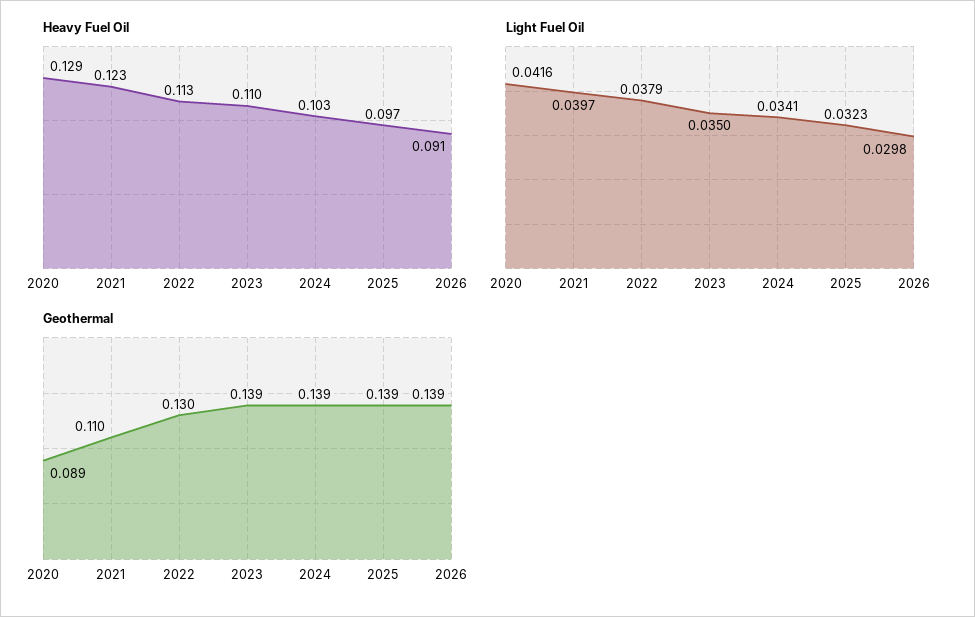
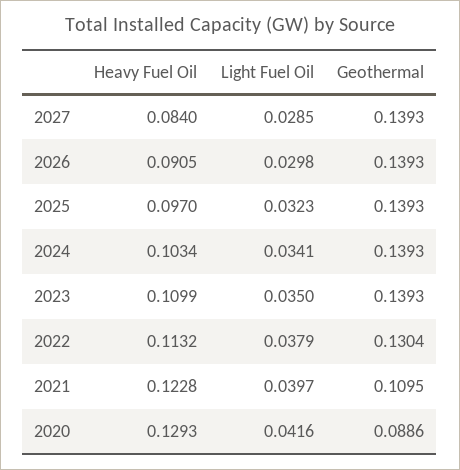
Heavy Fuel Oil, 2027: none -> 0.084
Light Fuel Oil, 2027: none -> 0.0285
Geothermal, 2027: none -> 0.1393

